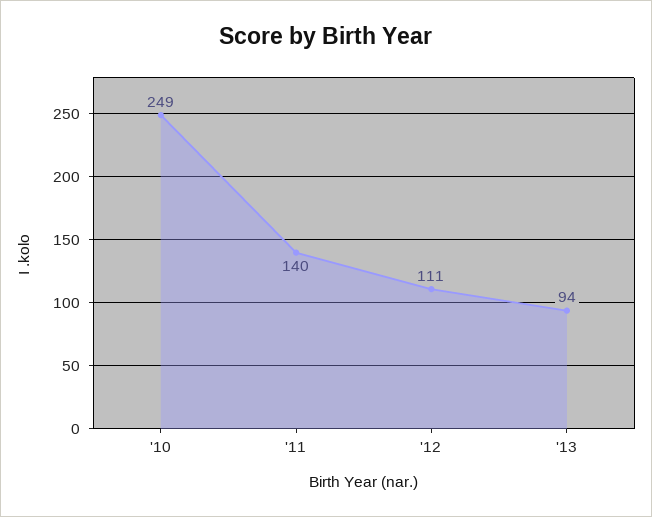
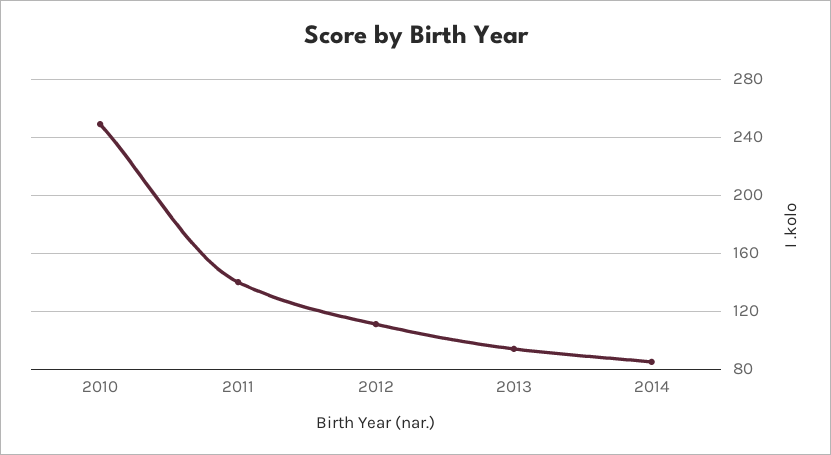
2014: none -> 85

